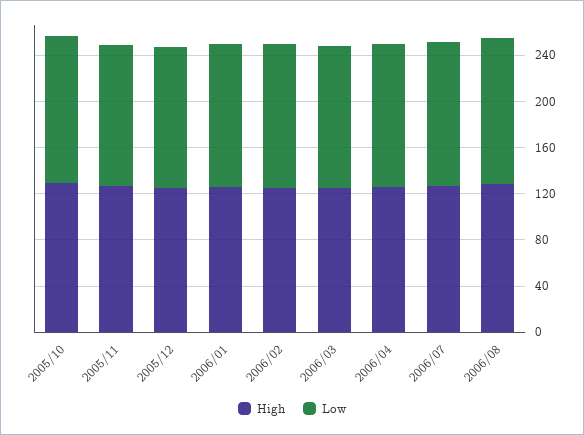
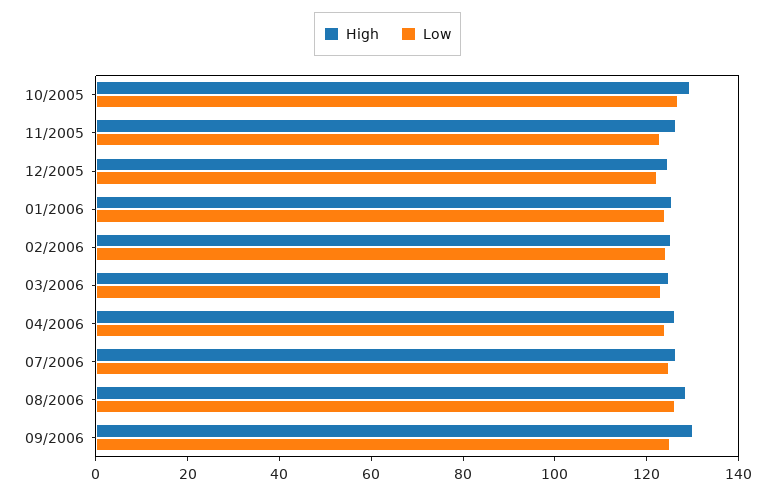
High, 09/2006: none -> 130
Low, 09/2006: none -> 125

